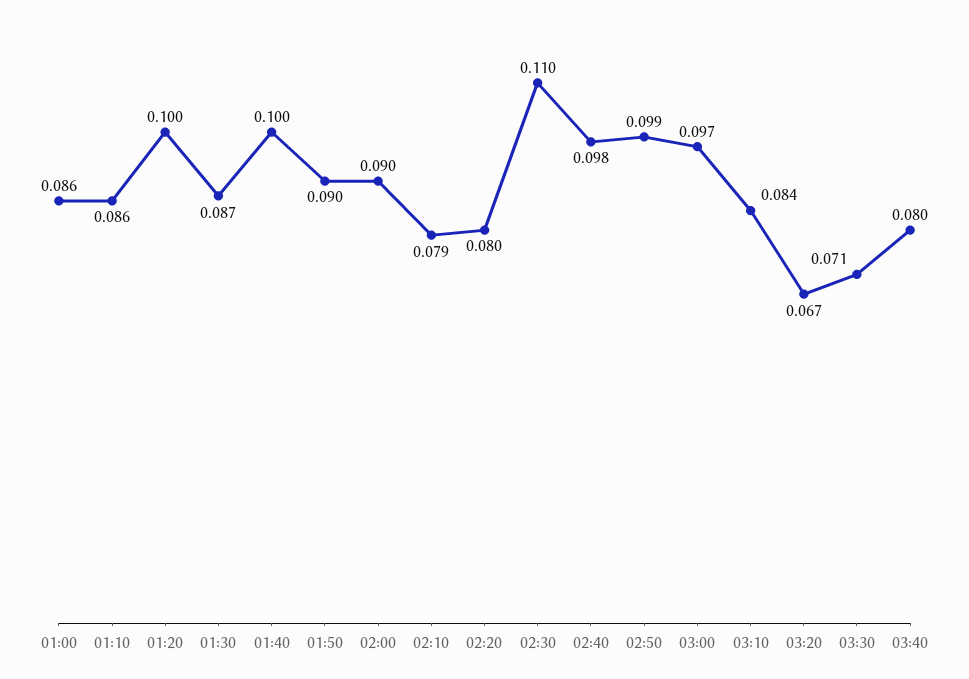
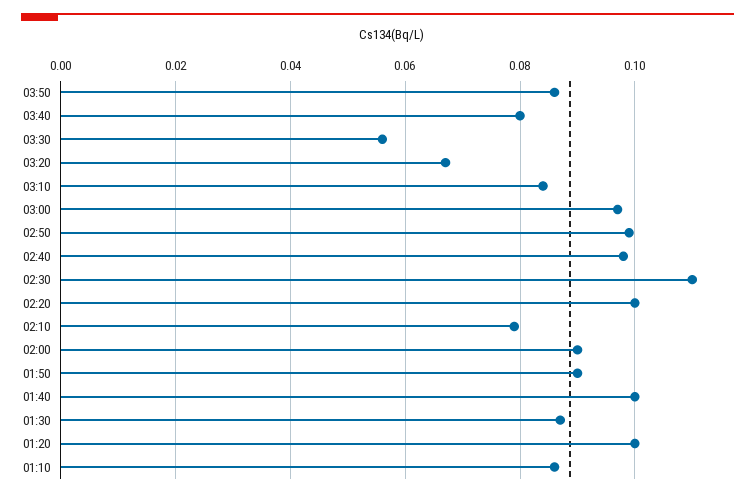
01:00: 0.086 -> none
02:20: 0.08 -> 0.1
03:30: 0.071 -> 0.055
03:50: none -> 0.085

